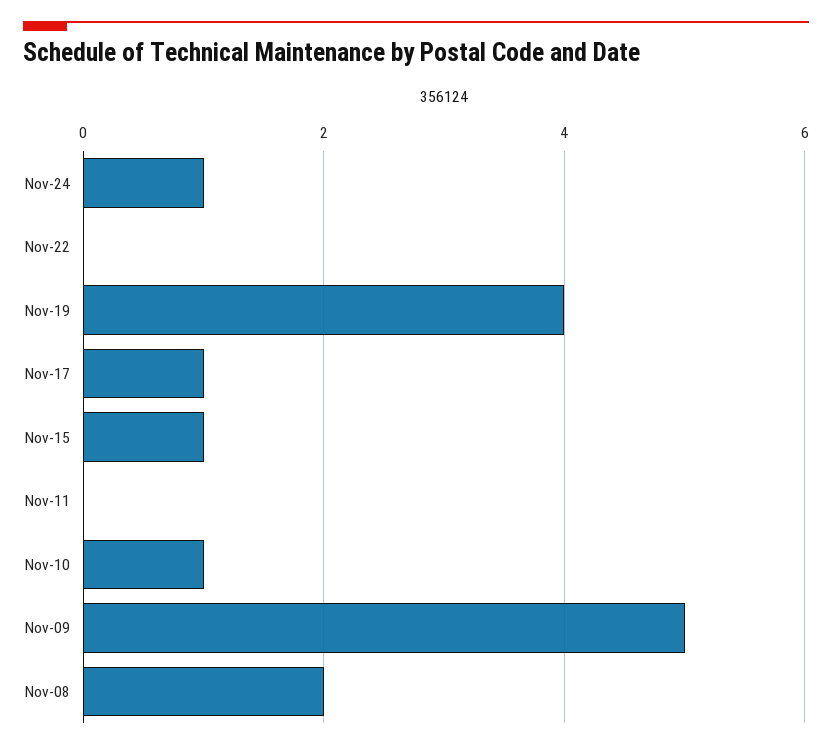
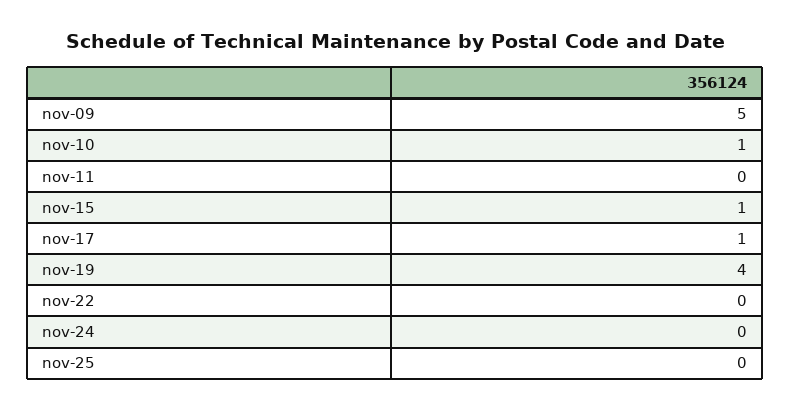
Nov-24: 1 -> 0
Nov-08: 2 -> none
nov-25: none -> 0

